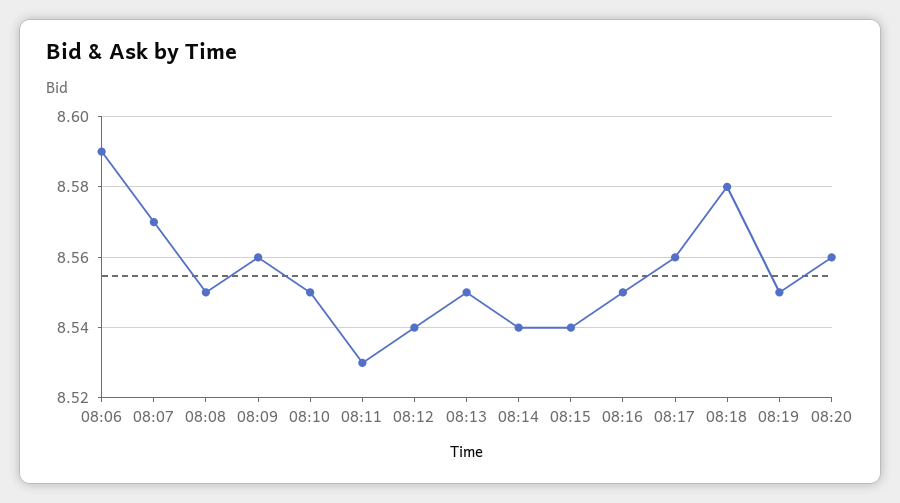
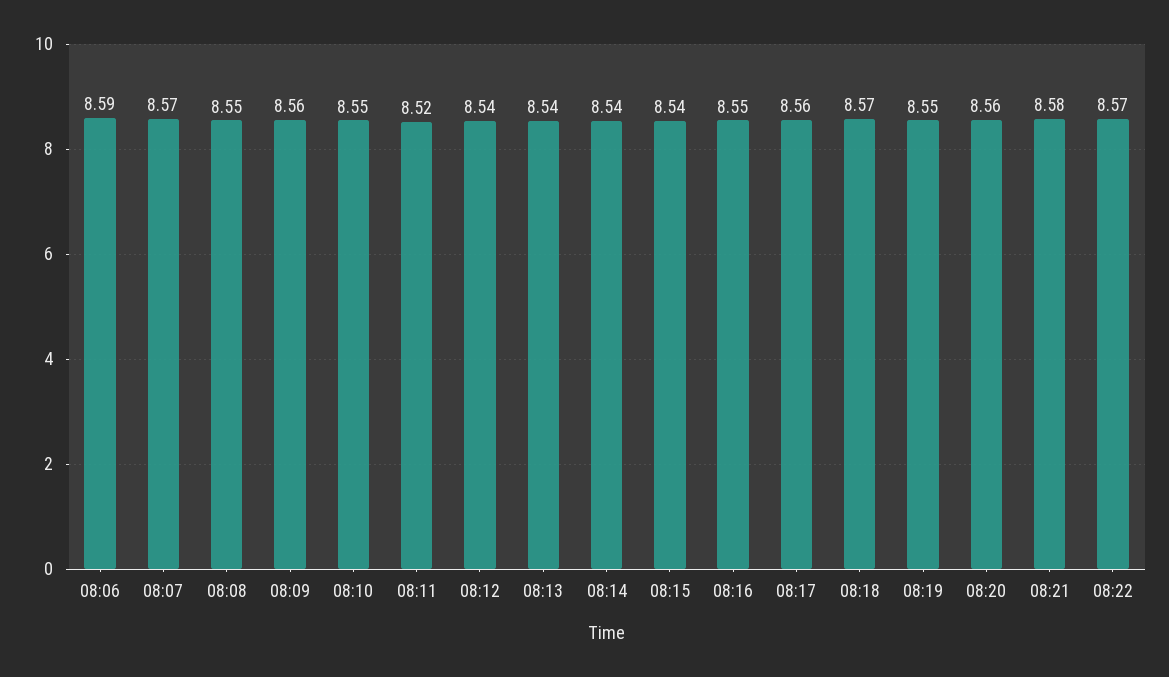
08:11: 8.53 -> 8.52
08:13: 8.55 -> 8.54
08:18: 8.58 -> 8.57
08:21: none -> 8.58
08:22: none -> 8.57

